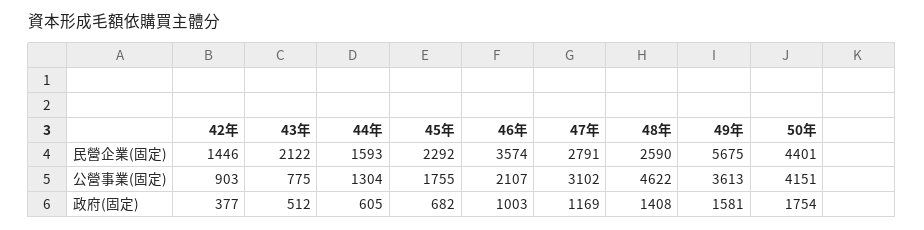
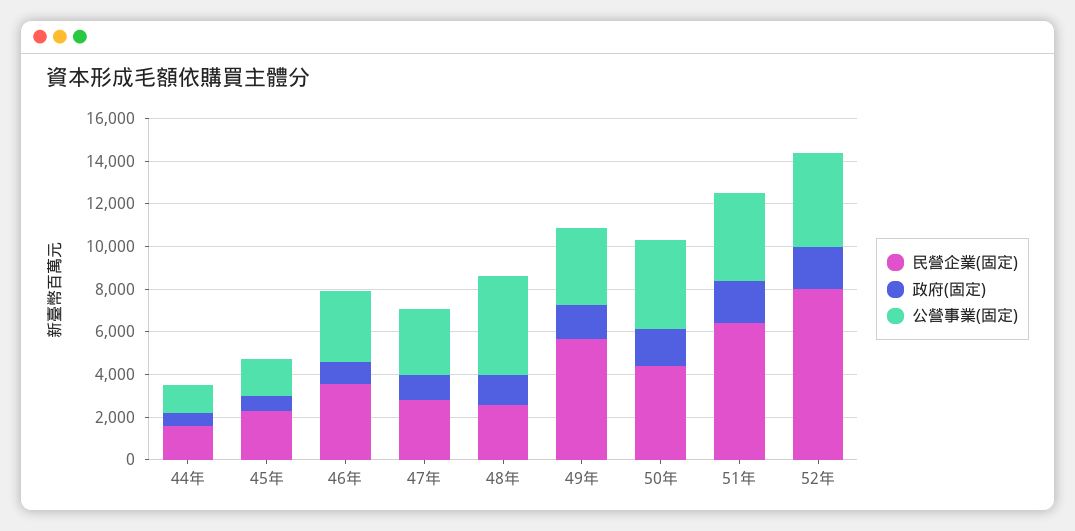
民營企業(固定), 42年: 1446 -> none
民營企業(固定), 43年: 2122 -> none
公營事業(固定), 42年: 903 -> none
公營事業(固定), 43年: 775 -> none
公營事業(固定), 46年: 2107 -> 3500
政府(固定), 42年: 377 -> none
政府(固定), 43年: 512 -> none
民營企業(固定), 51年: none -> 6500
政府(固定), 51年: none -> 2000
公營事業(固定), 51年: none -> 4000
民營企業(固定), 52年: none -> 8000
政府(固定), 52年: none -> 2000
公營事業(固定), 52年: none -> 4500

